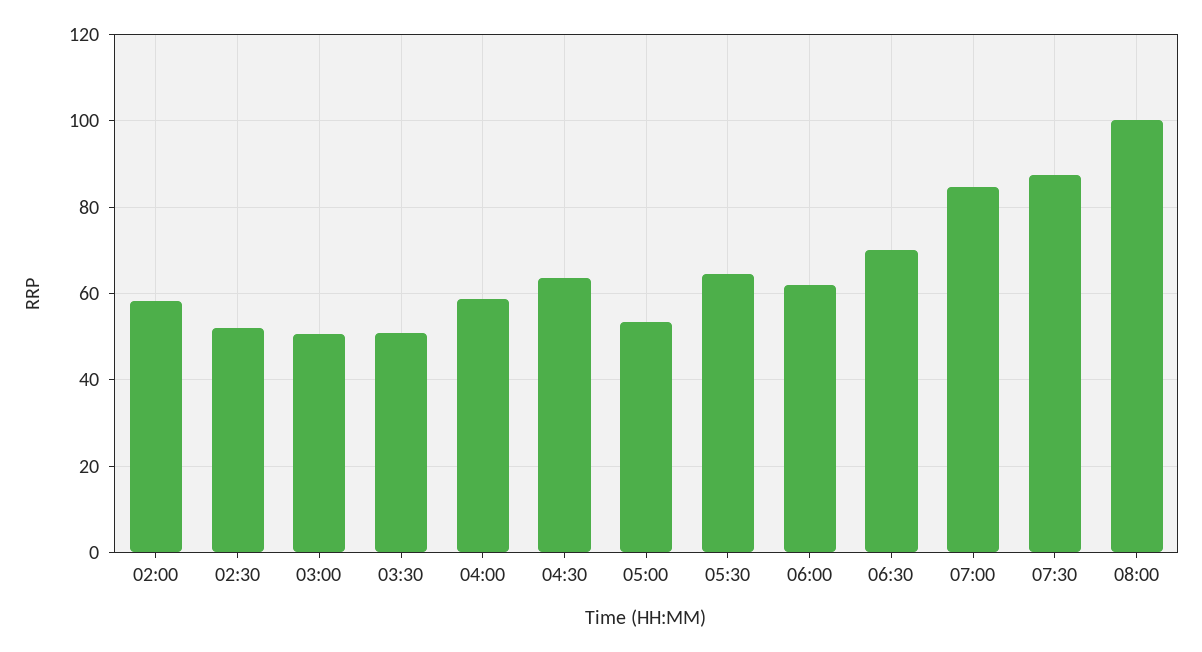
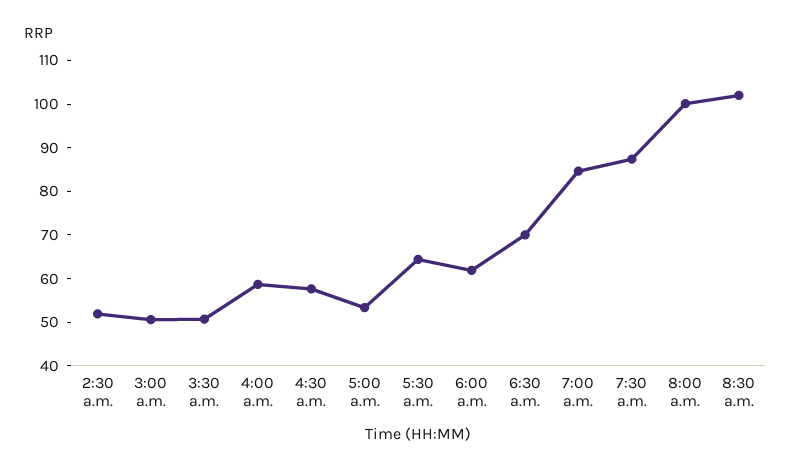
02:00: 58 -> none
04:30: 64 -> 58
8:30 a.m.: none -> 102

